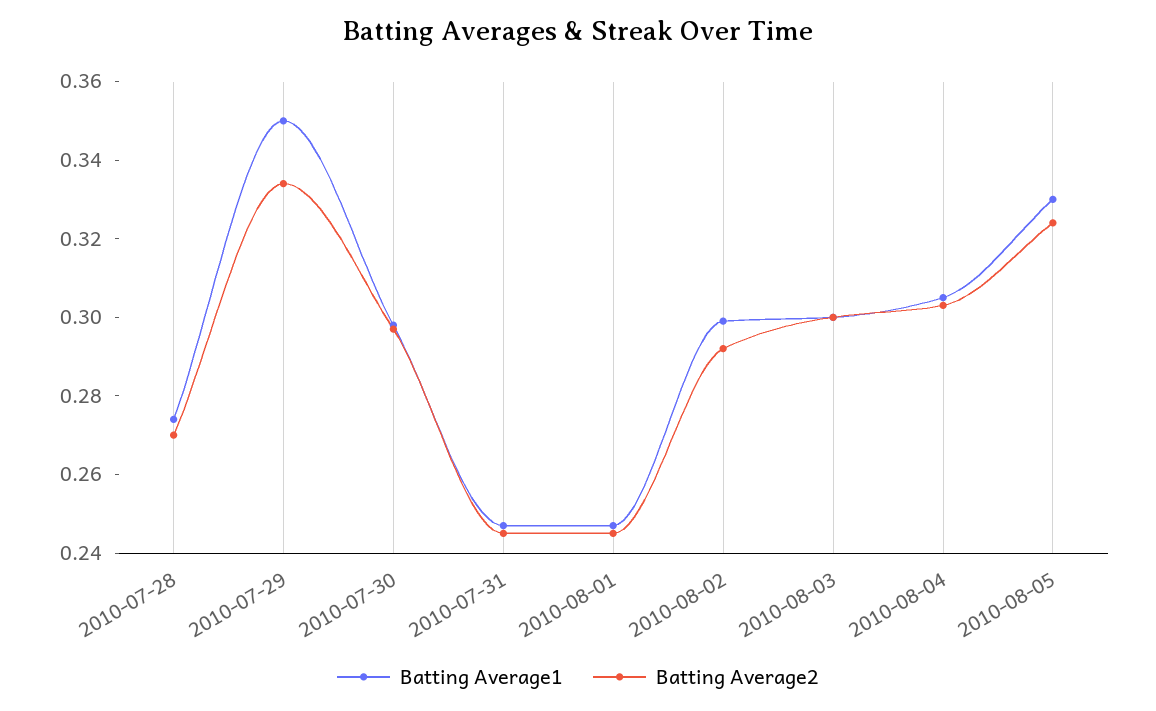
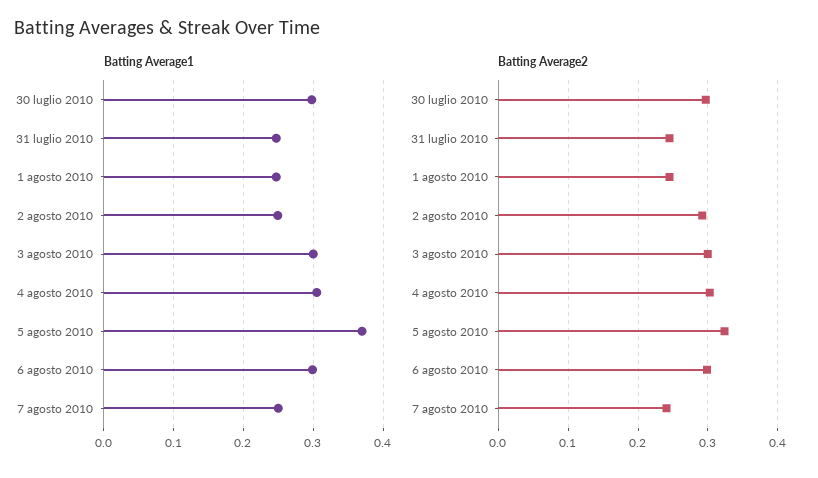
Batting Average1, 2010-07-28: 0.275 -> none
Batting Average2, 2010-07-28: 0.27 -> none
Batting Average1, 2010-07-29: 0.35 -> none
Batting Average2, 2010-07-29: 0.335 -> none
Batting Average1, 2010-08-02: 0.3 -> 0.25
Batting Average1, 2010-08-05: 0.33 -> 0.37
Batting Average1, 6 agosto 2010: none -> 0.3
Batting Average1, 7 agosto 2010: none -> 0.25
Batting Average2, 6 agosto 2010: none -> 0.3
Batting Average2, 7 agosto 2010: none -> 0.24

